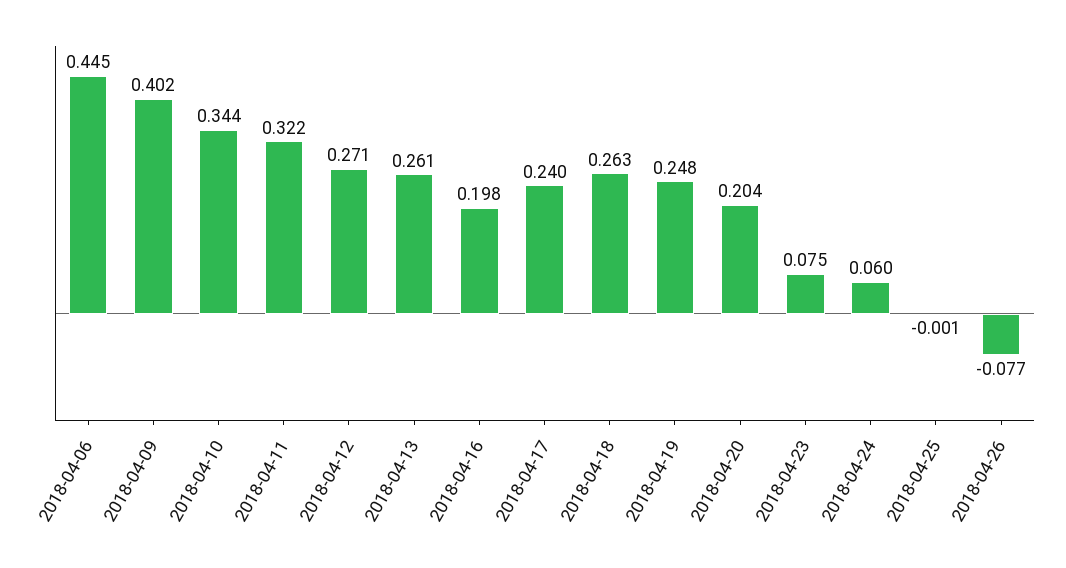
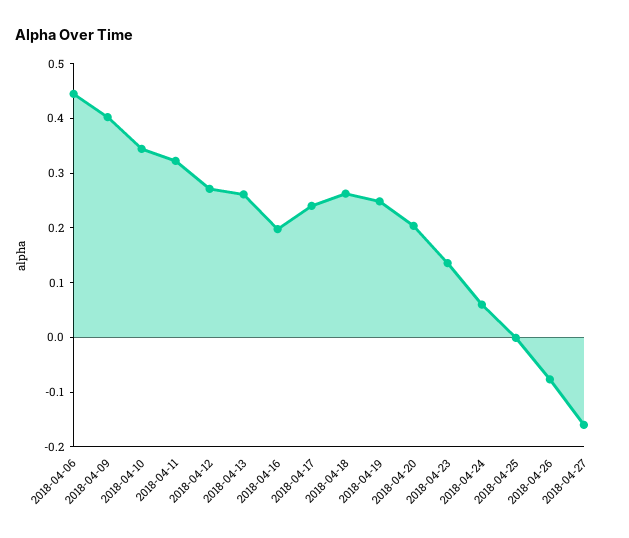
2018-04-23: 0.075 -> 0.14
2018-04-27: none -> -0.16

